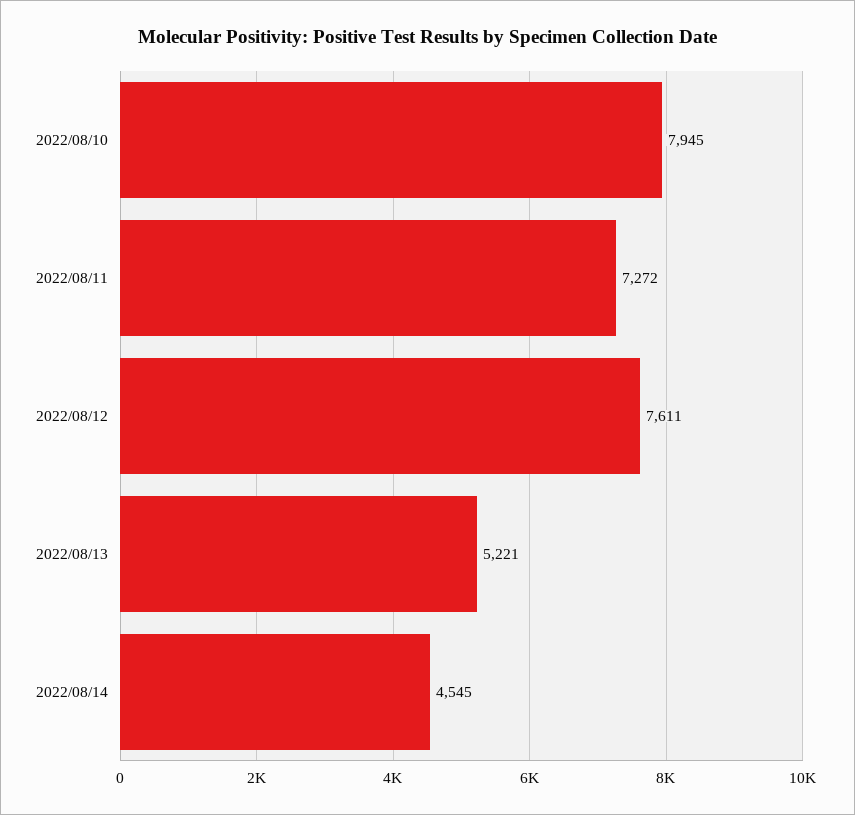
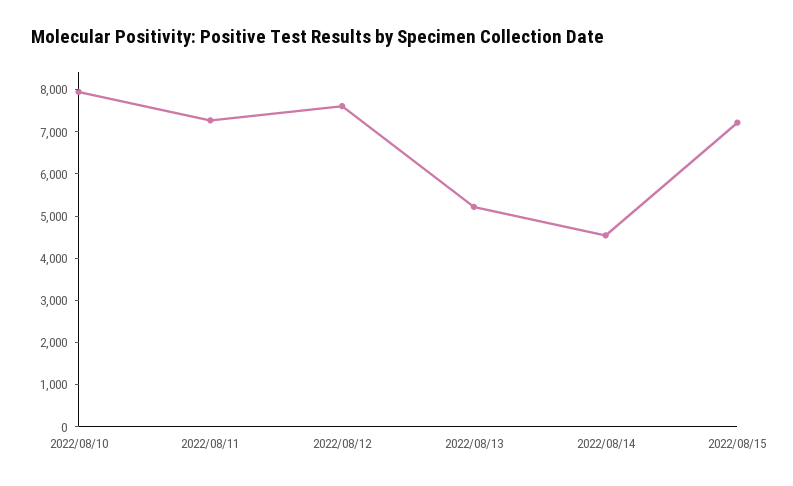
2022/08/15: none -> 7200

